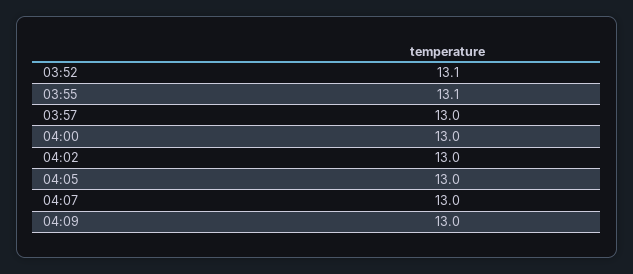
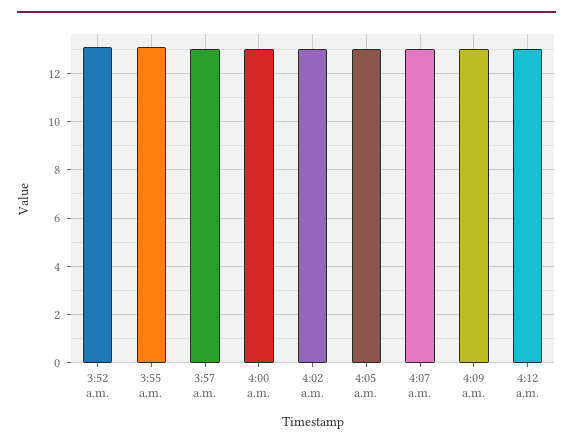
4:12 a.m.: none -> 13

